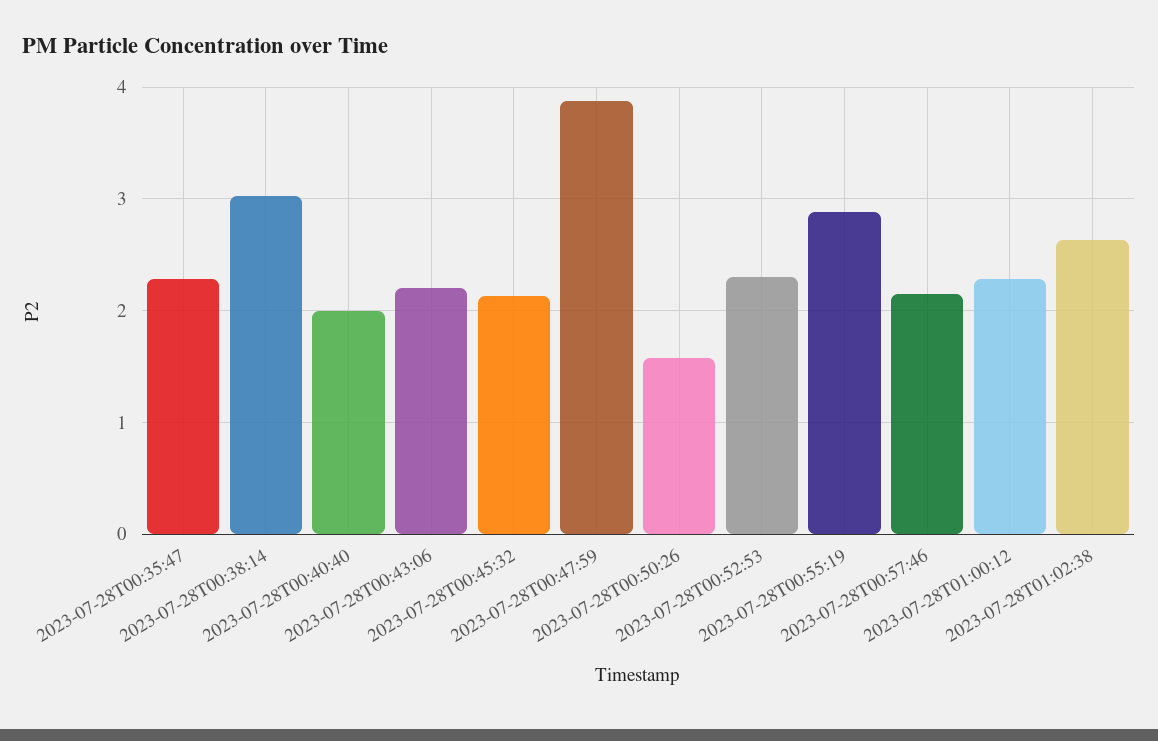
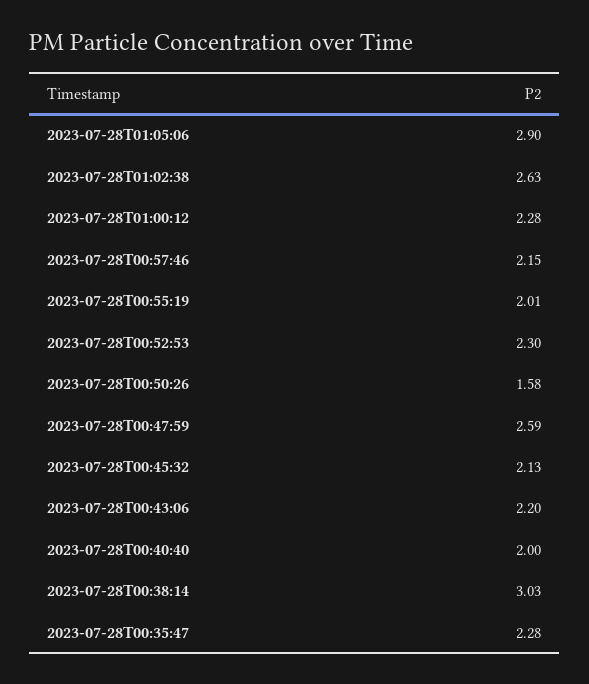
2023-07-28T00:47:59: 3.9 -> 2.59
2023-07-28T00:55:19: 2.9 -> 2.01
2023-07-28T01:05:06: none -> 2.9

